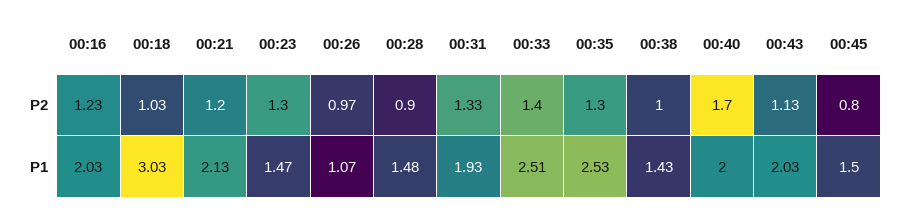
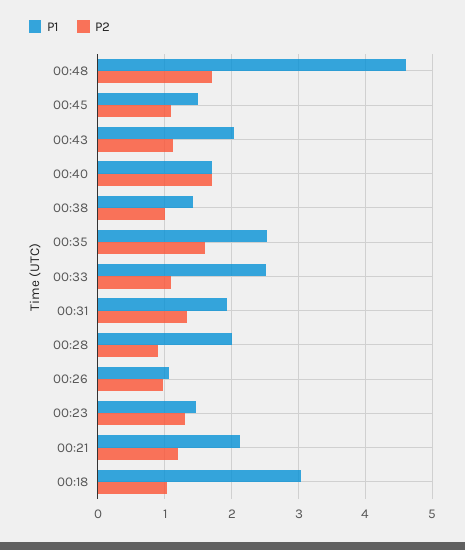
P2, 00:16: 1.23 -> none
P2, 00:33: 1.4 -> 1.1
P2, 00:35: 1.3 -> 1.6
P2, 00:45: 0.8 -> 1.1
P1, 00:16: 2.03 -> none
P1, 00:28: 1.48 -> 2
P1, 00:40: 2 -> 1.7
P1, 00:48: none -> 4.6
P2, 00:48: none -> 1.7

